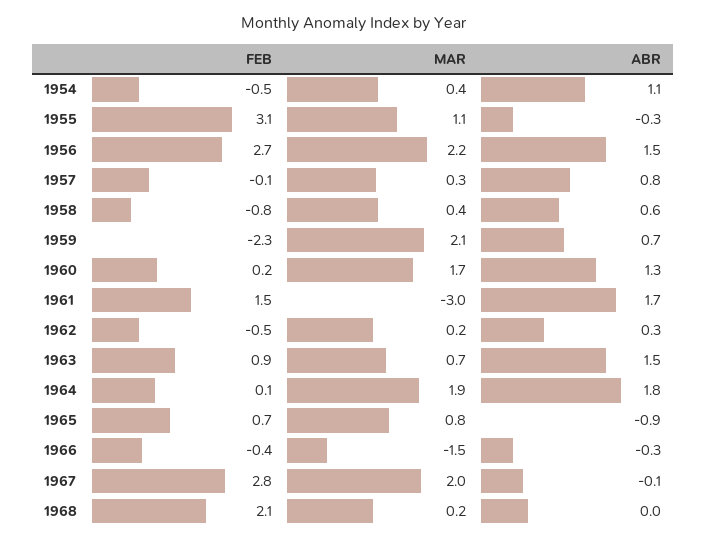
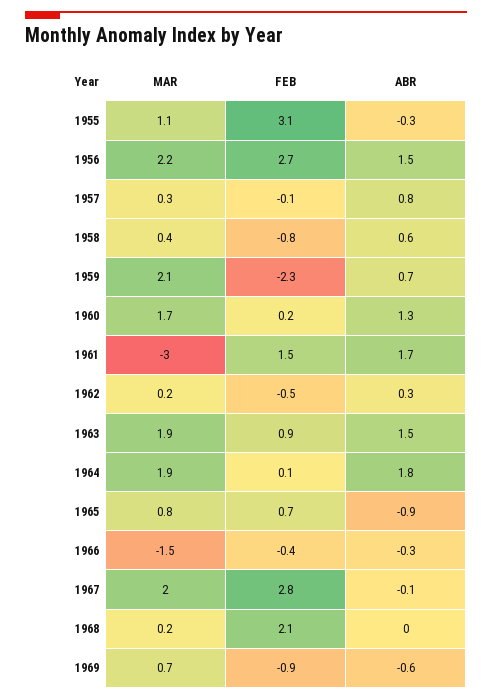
FEB, 1954: -0.5 -> none
MAR, 1954: 0.4 -> none
ABR, 1954: 1.1 -> none
MAR, 1963: 0.7 -> 1.9
MAR, 1969: none -> 0.7
FEB, 1969: none -> -0.9
ABR, 1969: none -> -0.6

